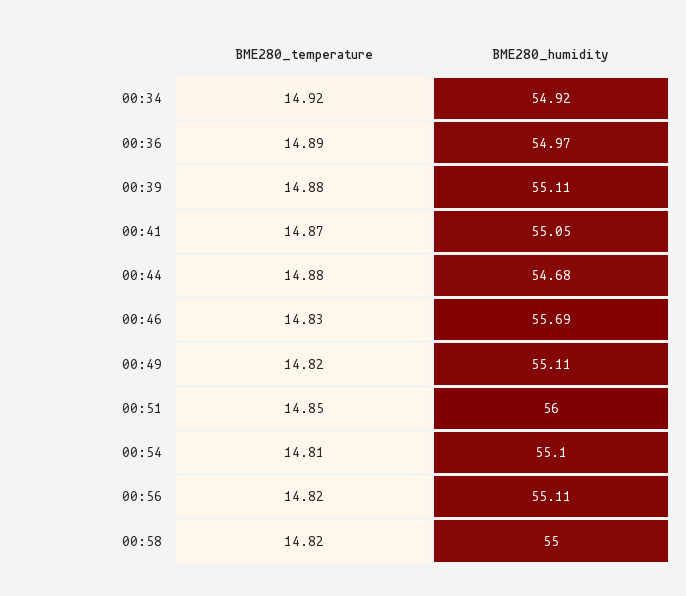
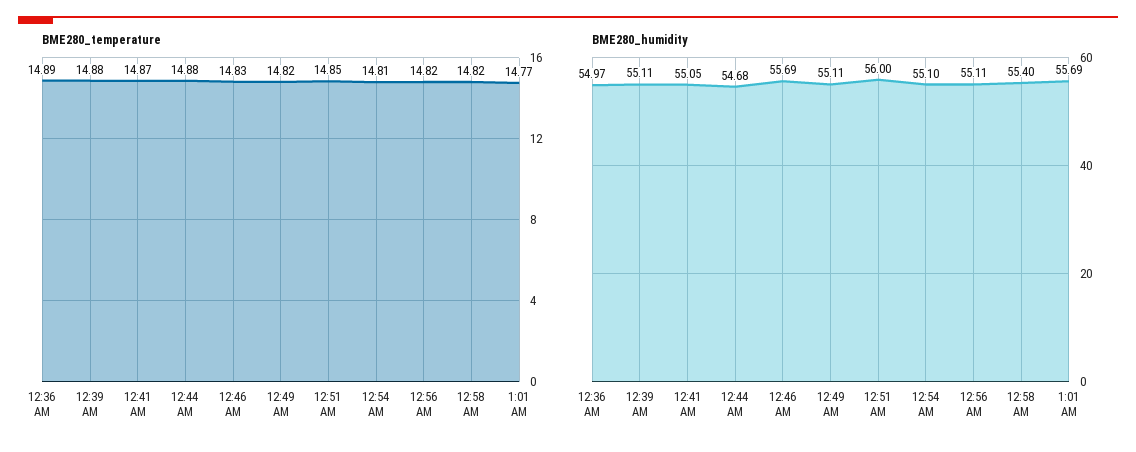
BME280_temperature, 00:34: 14.92 -> none
BME280_humidity, 00:34: 54.92 -> none
BME280_humidity, 00:58: 55 -> 55.4
BME280_temperature, 1:01 AM: none -> 14.77
BME280_humidity, 1:01 AM: none -> 55.69

